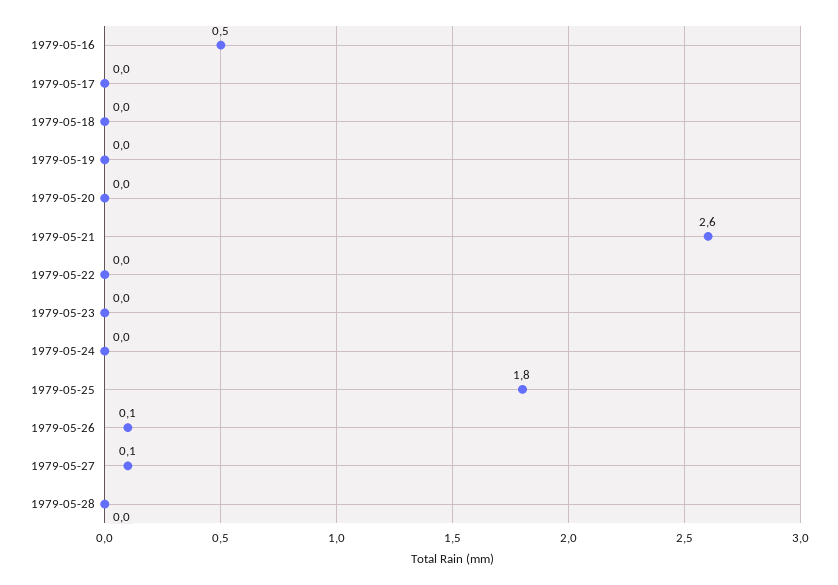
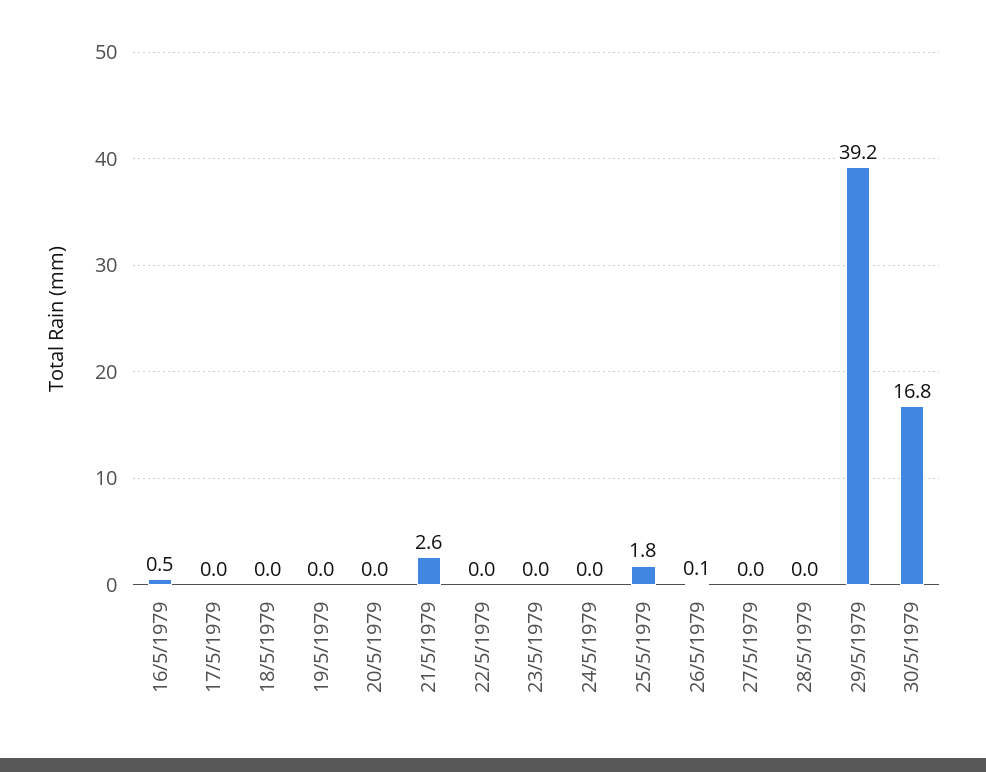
1979-05-27: 0.1 -> 0
29/5/1979: none -> 39.2
30/5/1979: none -> 16.8

